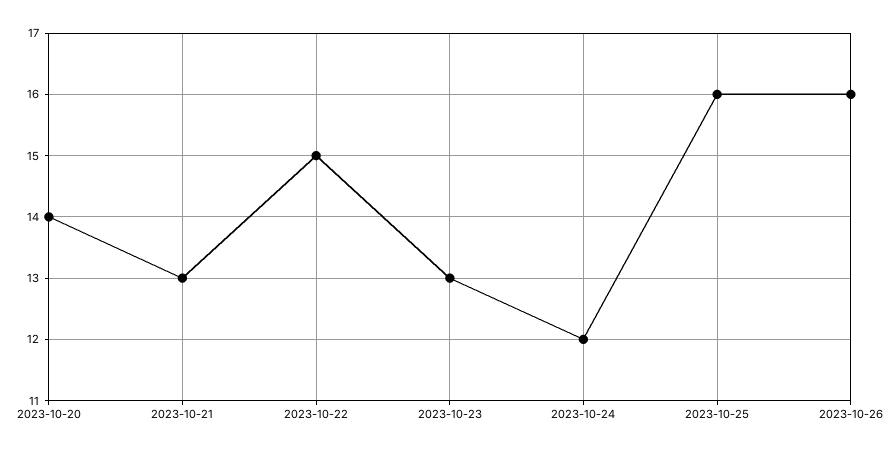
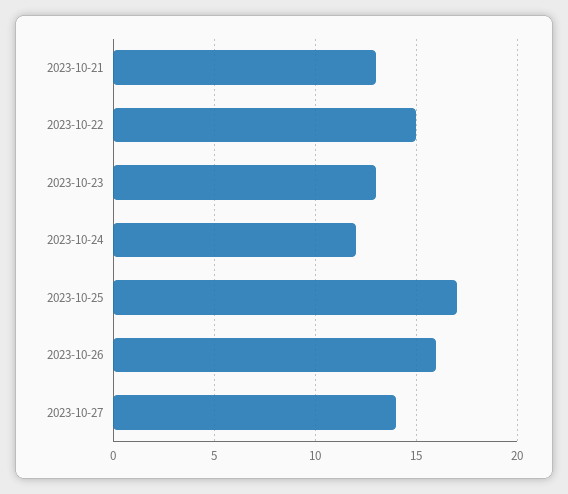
2023-10-20: 14 -> none
2023-10-25: 16 -> 17
2023-10-27: none -> 14

